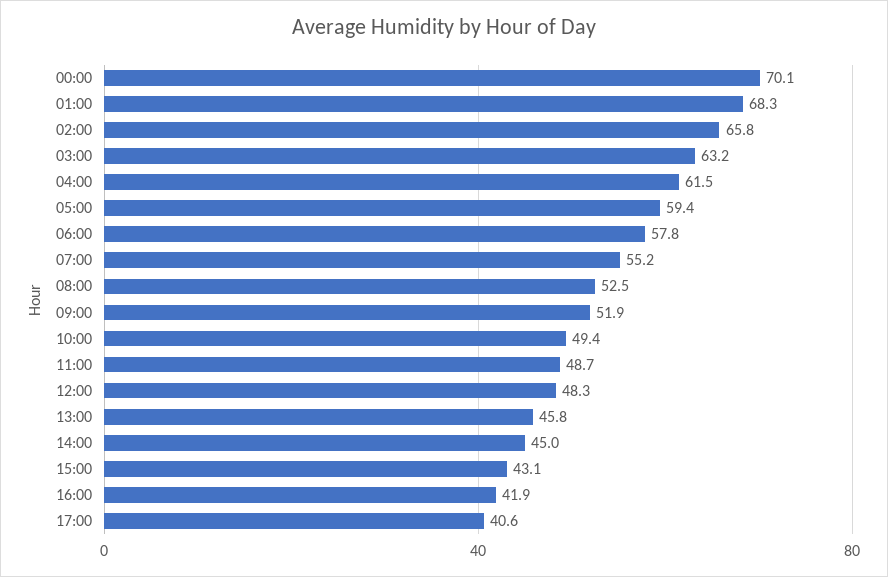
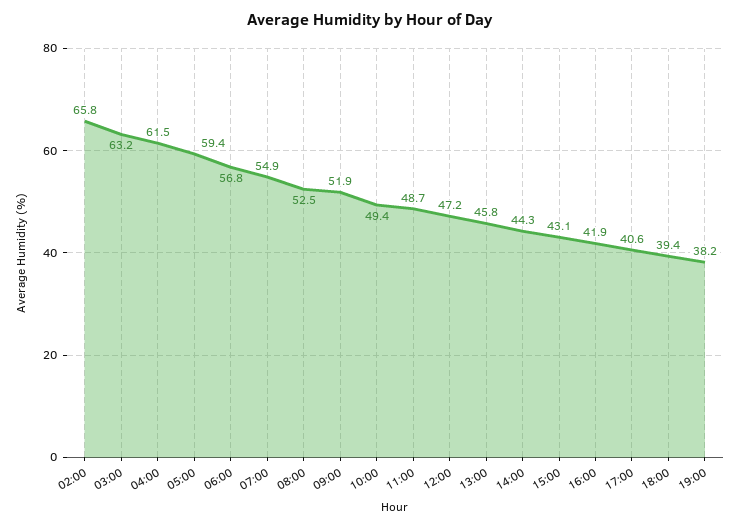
00:00: 70.1 -> none
01:00: 68.3 -> none
06:00: 57.8 -> 56.8
07:00: 55.2 -> 54.9
12:00: 48.3 -> 47.2
14:00: 45 -> 44.3
18:00: none -> 39.4
19:00: none -> 38.2

